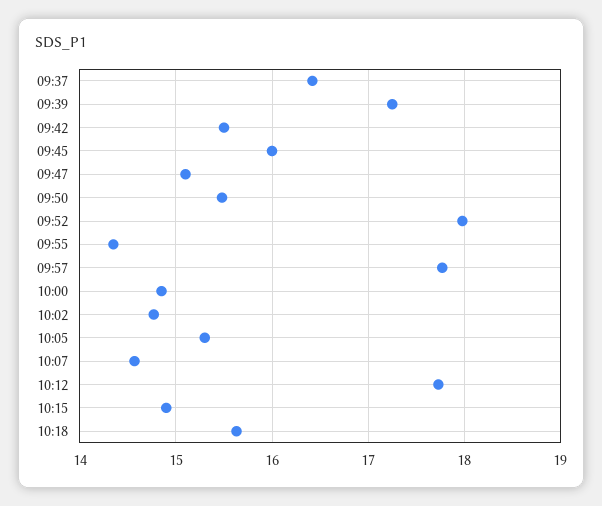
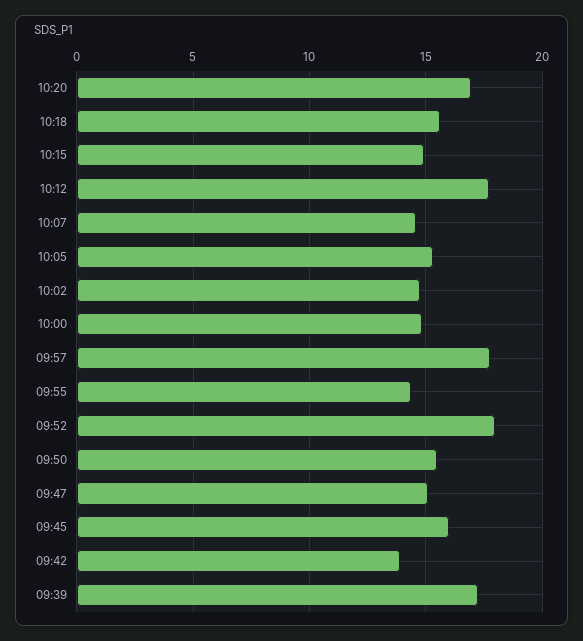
09:37: 16.4 -> none
09:42: 15.5 -> 14
10:20: none -> 17

